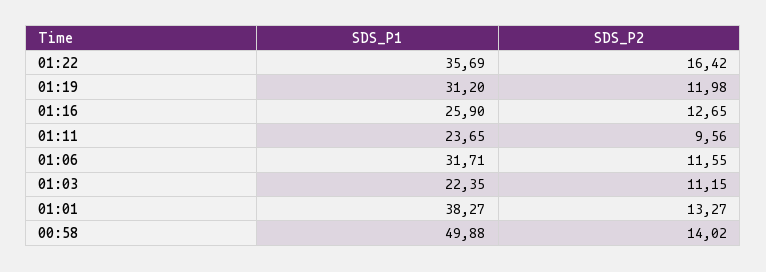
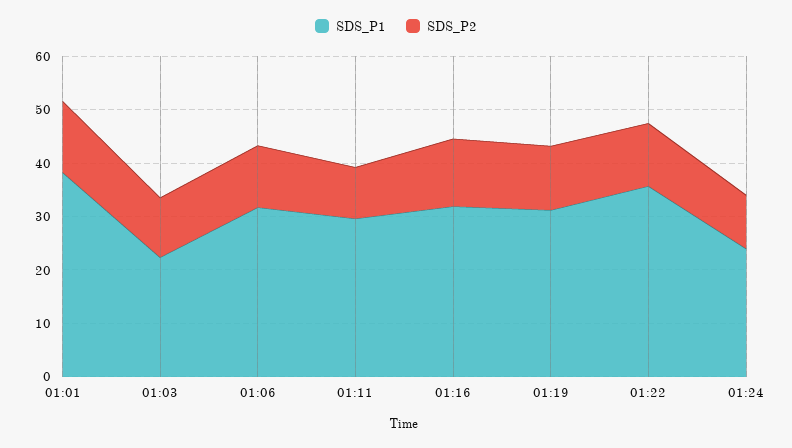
SDS_P2, 01:22: 16.42 -> 12
SDS_P1, 01:16: 25.9 -> 32
SDS_P1, 01:11: 23.65 -> 30
SDS_P1, 00:58: 49.88 -> none
SDS_P2, 00:58: 14.02 -> none
SDS_P1, 01:24: none -> 24
SDS_P2, 01:24: none -> 10

